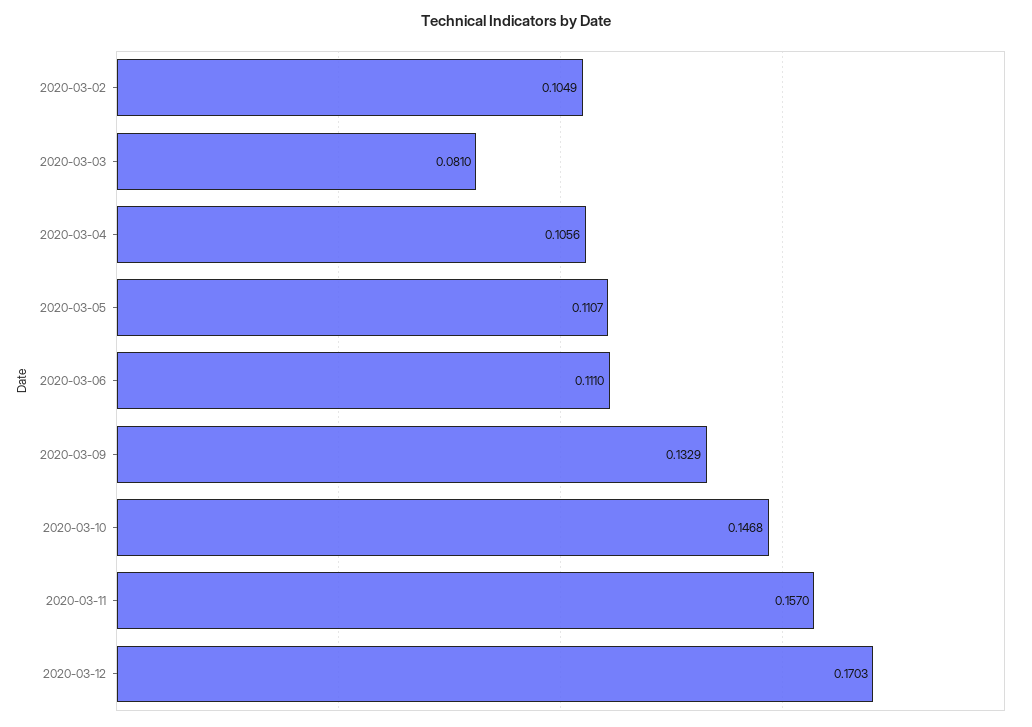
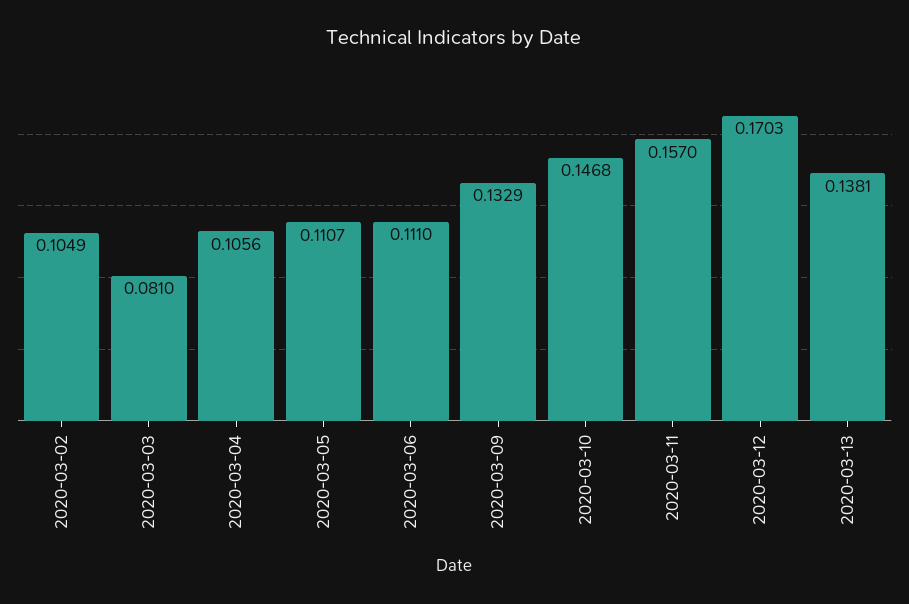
2020-03-13: none -> 0.1381

